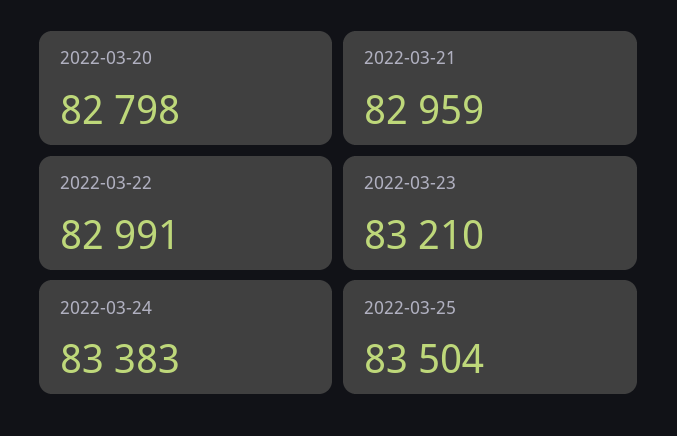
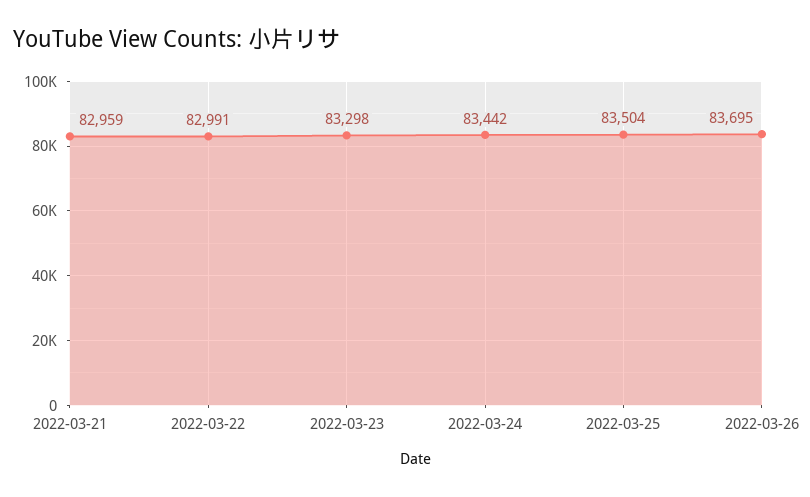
2022-03-20: 82798 -> none
2022-03-23: 83210 -> 83298
2022-03-24: 83383 -> 83442
2022-03-26: none -> 83695

